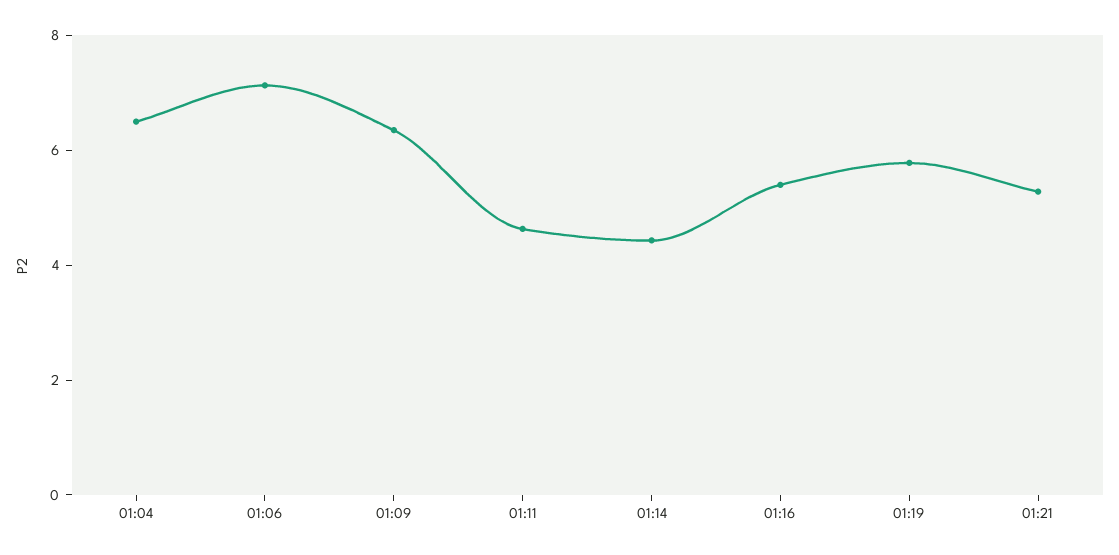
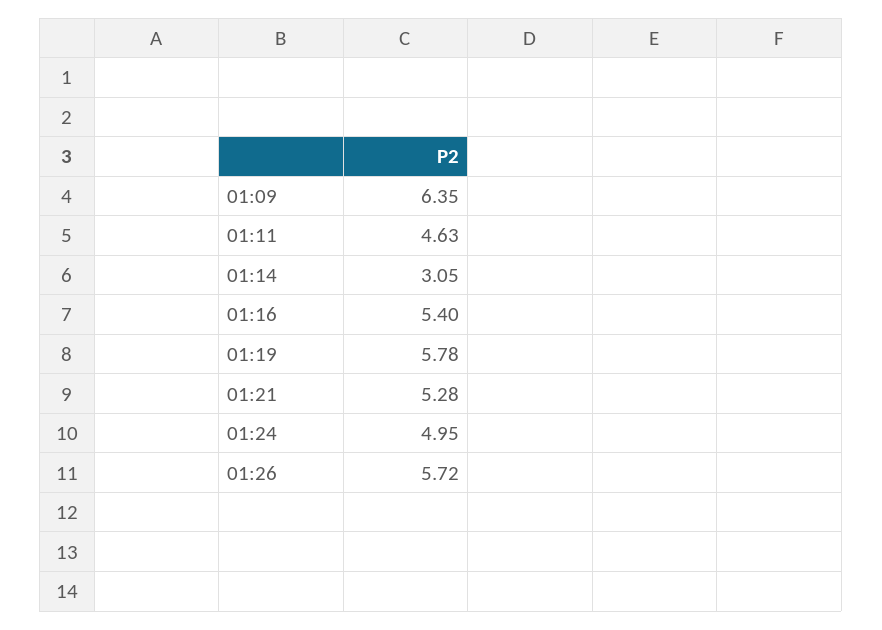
01:04: 6.5 -> none
01:06: 7 -> none
01:14: 4.5 -> 3.05
01:24: none -> 4.95
01:26: none -> 5.72

